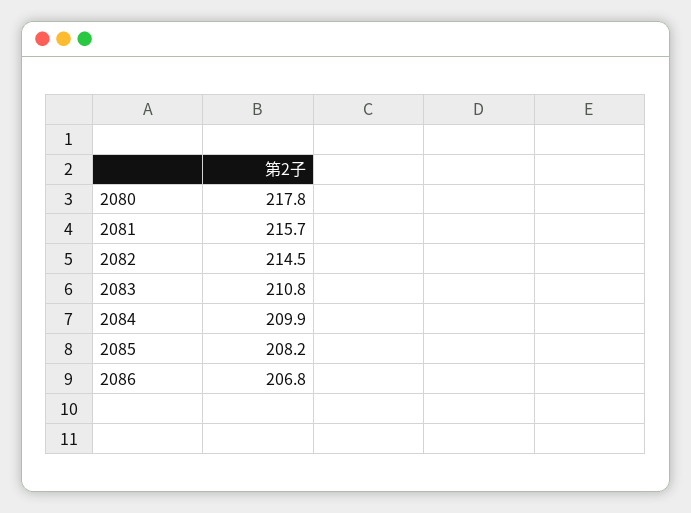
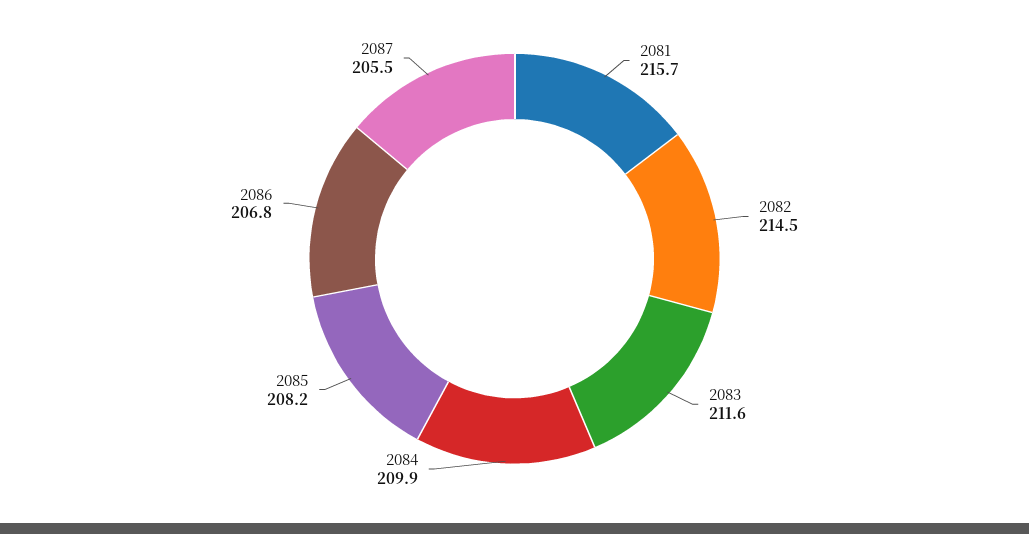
2080: 217.8 -> none
2083: 210.8 -> 211.6
2087: none -> 205.5

